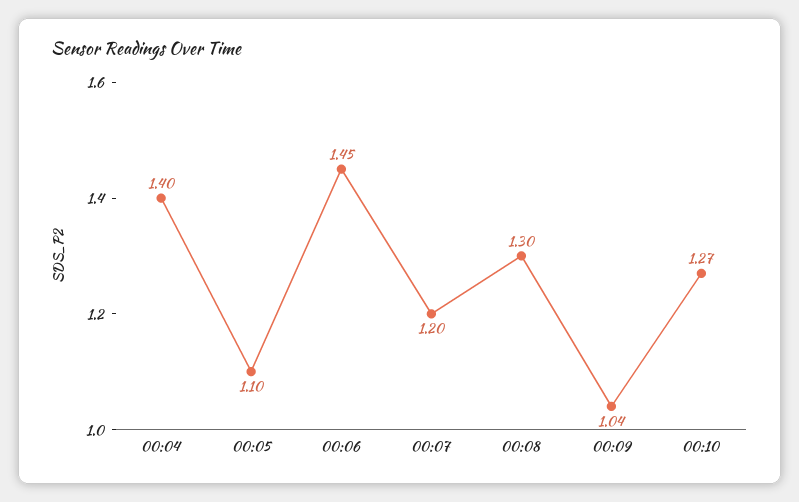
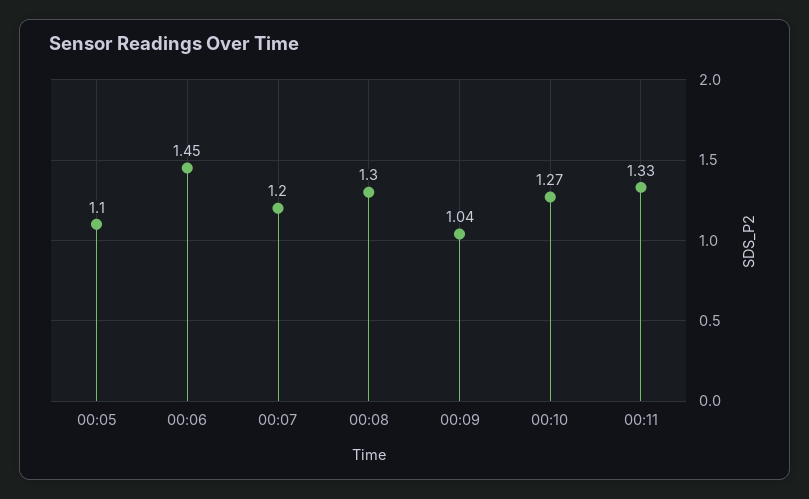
00:04: 1.4 -> none
00:11: none -> 1.33

